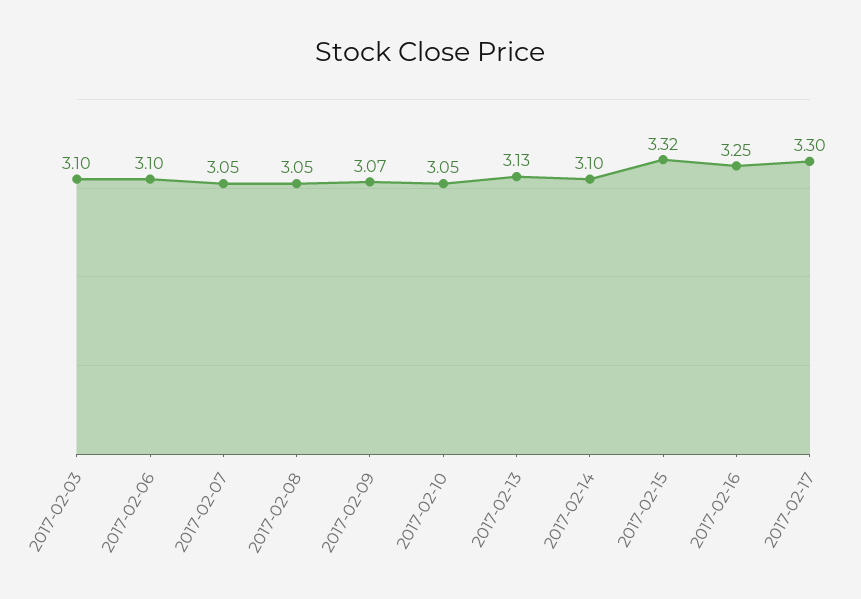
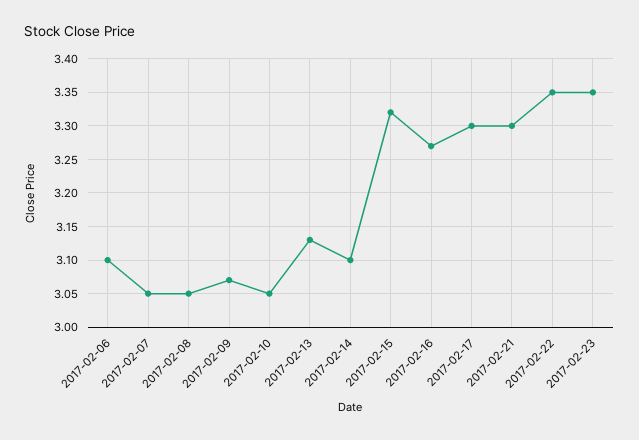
2017-02-03: 3.1 -> none
2017-02-16: 3.25 -> 3.27
2017-02-21: none -> 3.3
2017-02-22: none -> 3.35
2017-02-23: none -> 3.35

